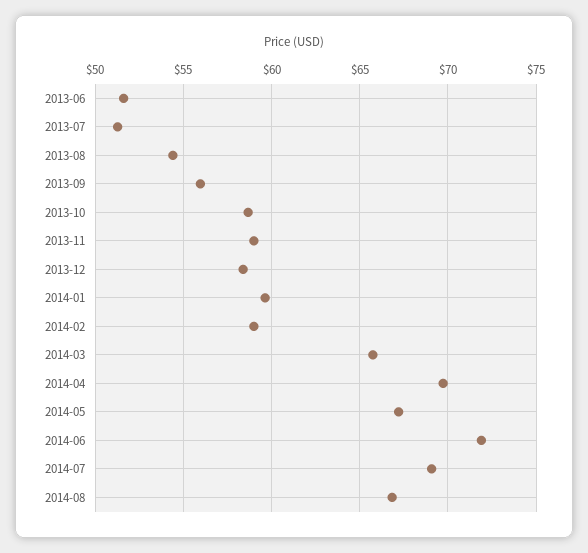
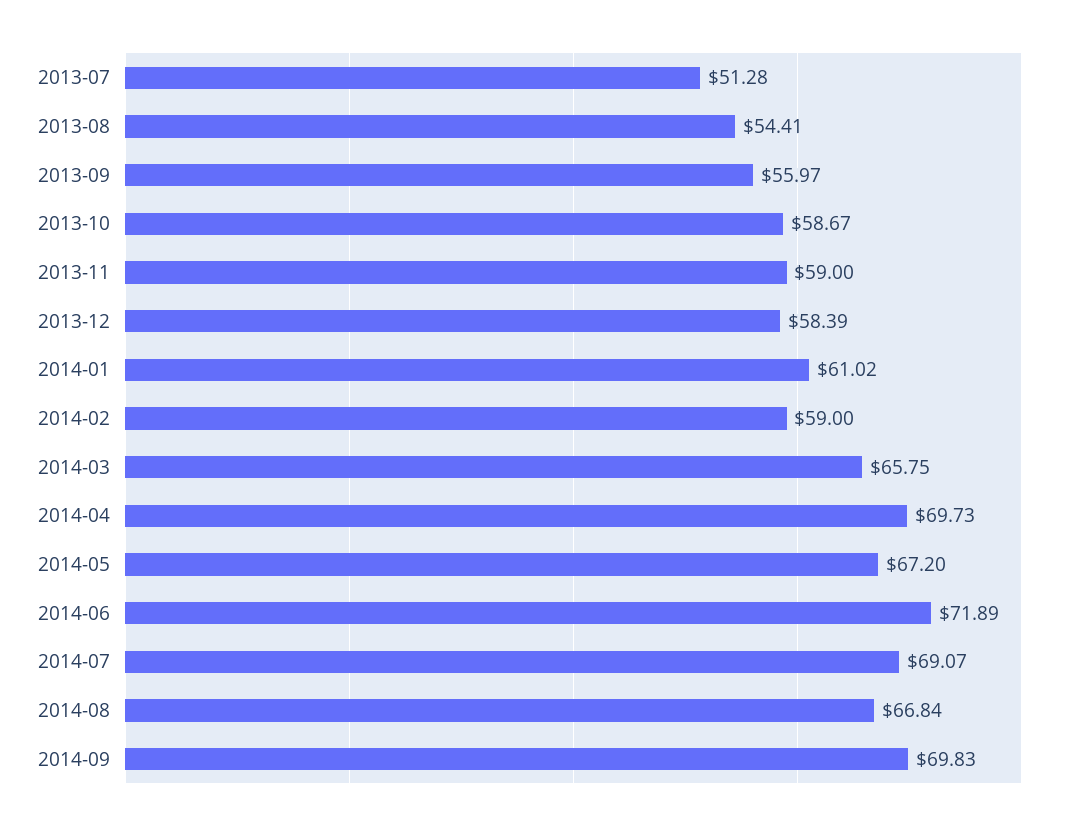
2013-06: 51.5 -> none
2014-01: 59.5 -> 61.02
2014-09: none -> 69.83

